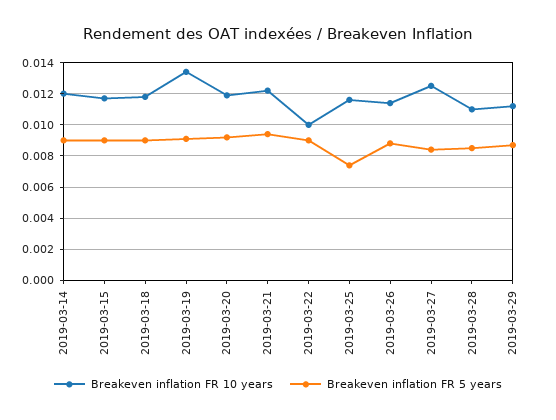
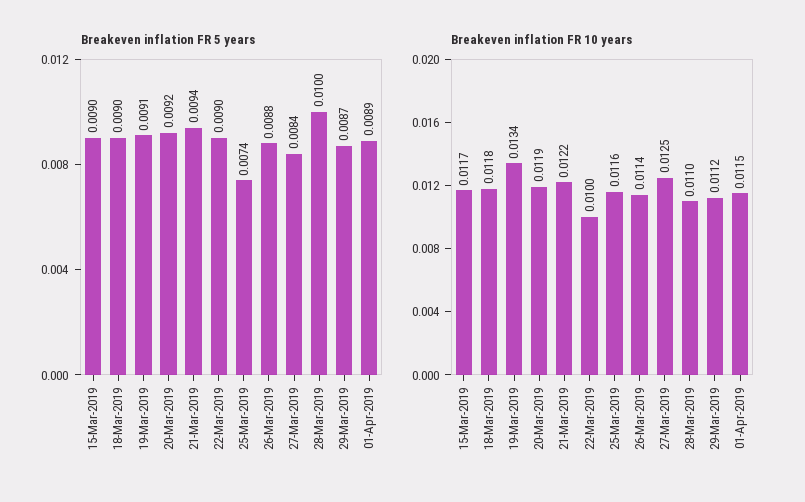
Breakeven inflation FR 10 years, 2019-03-14: 0.012 -> none
Breakeven inflation FR 5 years, 2019-03-14: 0.009 -> none
Breakeven inflation FR 5 years, 2019-03-28: 0.0085 -> 0.01
Breakeven inflation FR 5 years, 01-Apr-2019: none -> 0.0089
Breakeven inflation FR 10 years, 01-Apr-2019: none -> 0.0115

